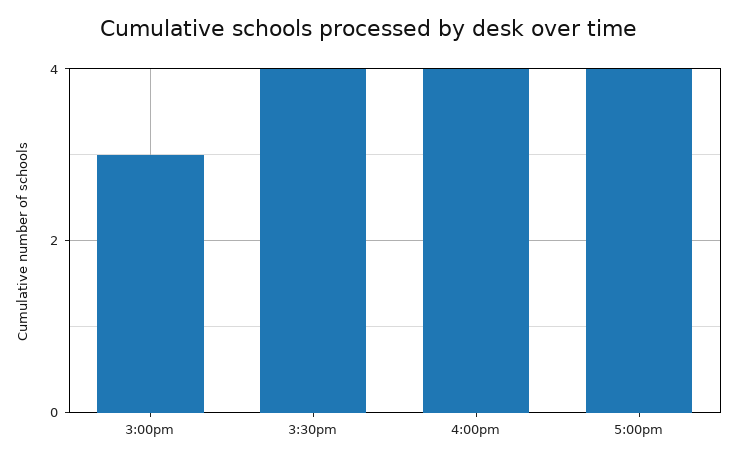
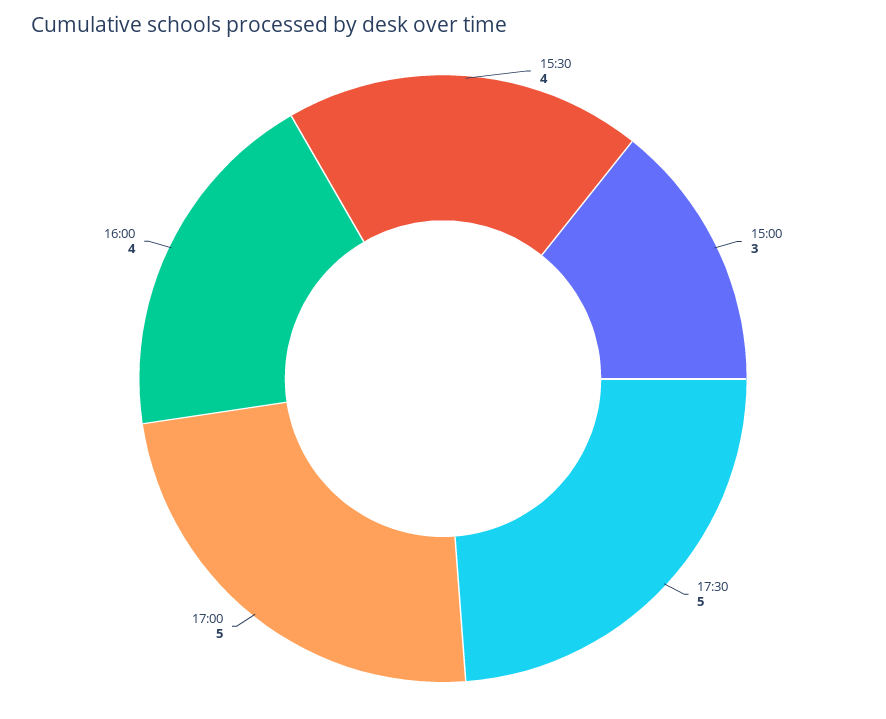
5:00pm: 4 -> 5
17:30: none -> 5

